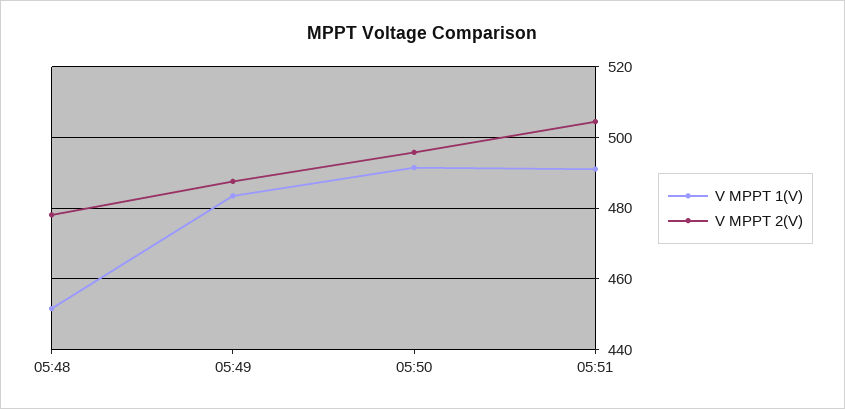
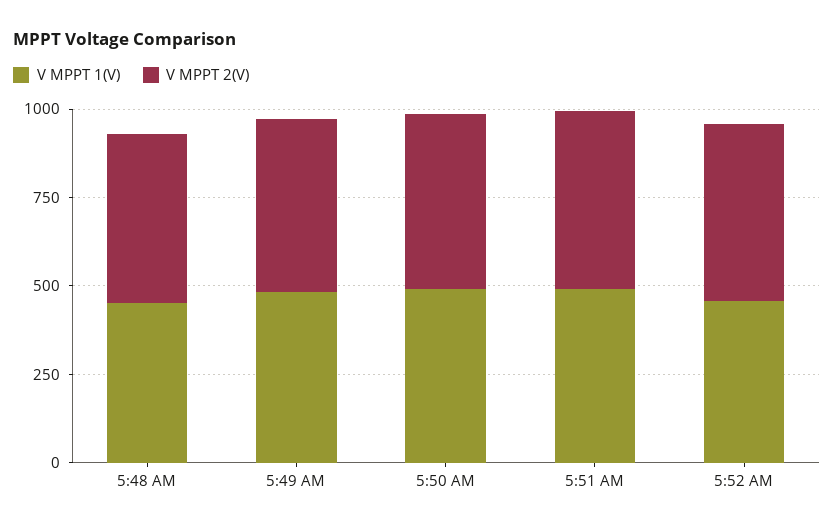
V MPPT 1(V), 5:52 AM: none -> 450
V MPPT 2(V), 5:52 AM: none -> 500

